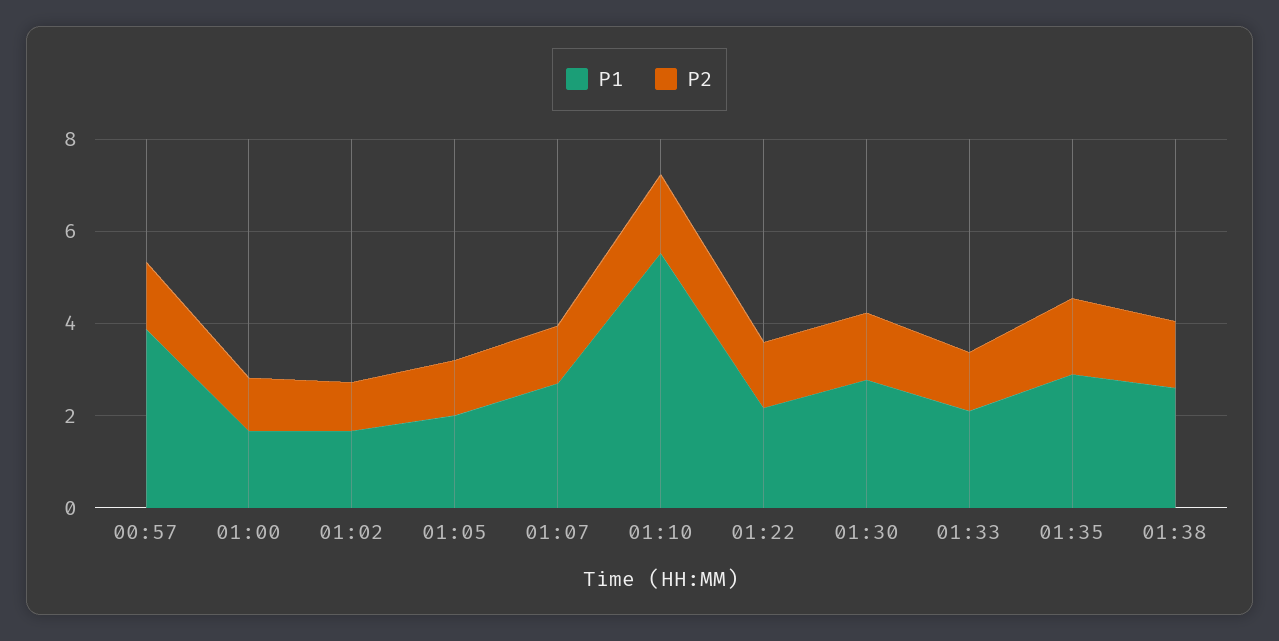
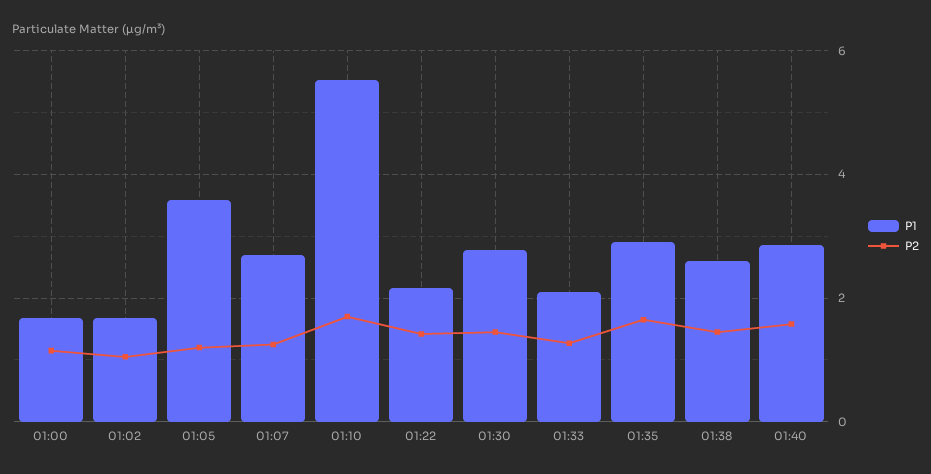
P1, 00:57: 4 -> none
P2, 00:57: 1.5 -> none
P1, 01:05: 2 -> 3.6
P1, 01:40: none -> 2.8
P2, 01:40: none -> 1.6

